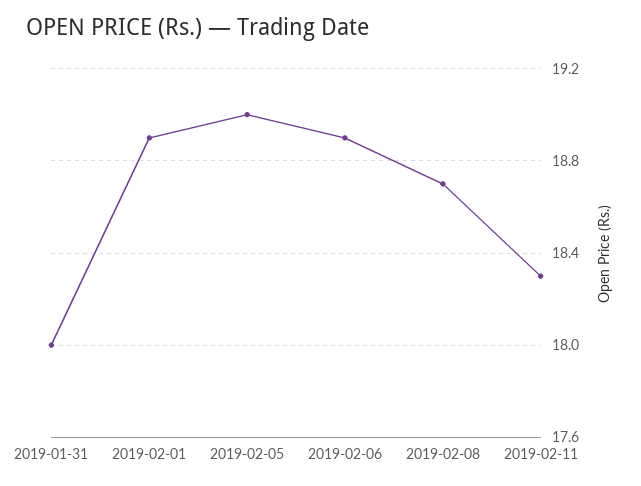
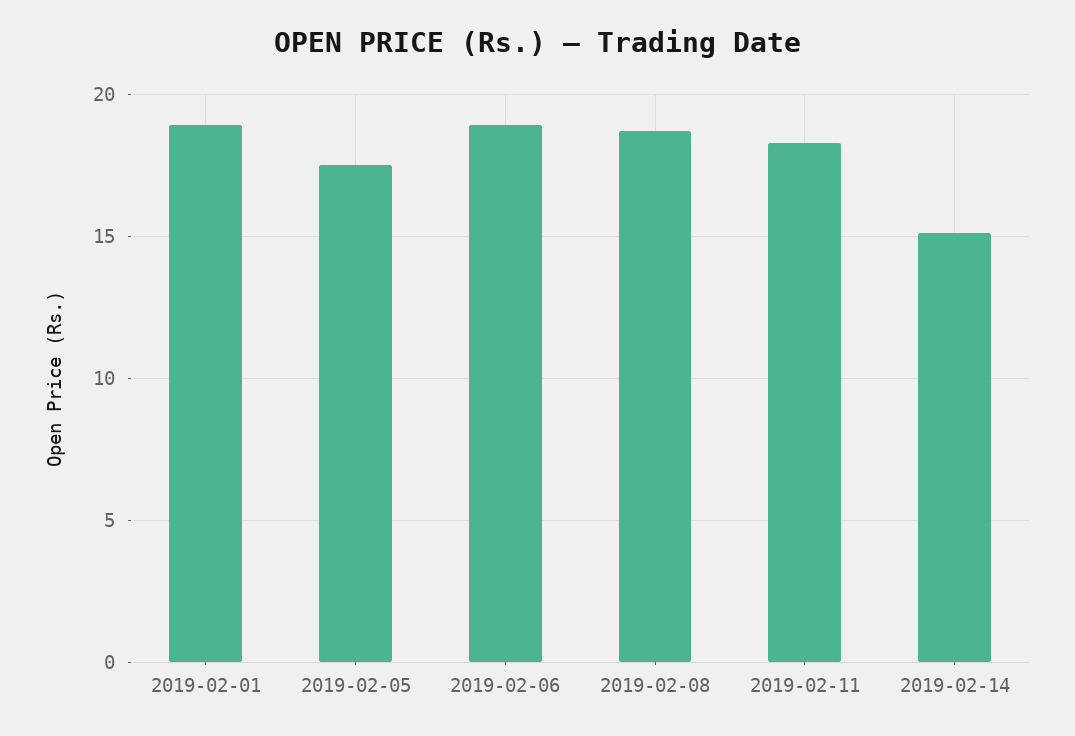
2019-01-31: 18 -> none
2019-02-05: 19 -> 17.5
2019-02-14: none -> 15

